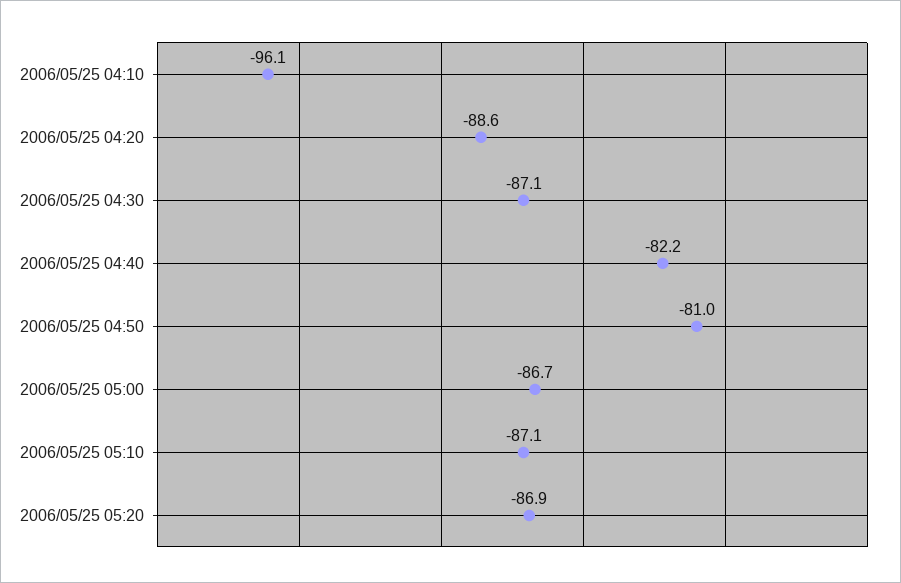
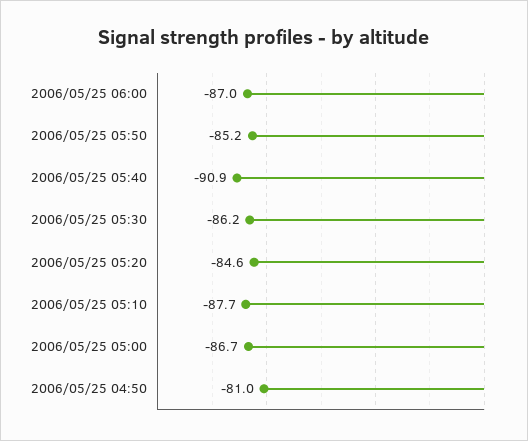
2006/05/25 04:10: -96.1 -> none
2006/05/25 04:20: -88.6 -> none
2006/05/25 04:30: -87.1 -> none
2006/05/25 04:40: -82.2 -> none
2006/05/25 05:10: -87.1 -> -87.7
2006/05/25 05:20: -86.9 -> -84.6
2006/05/25 06:00: none -> -87
2006/05/25 05:50: none -> -85.2
2006/05/25 05:40: none -> -90.9
2006/05/25 05:30: none -> -86.2

